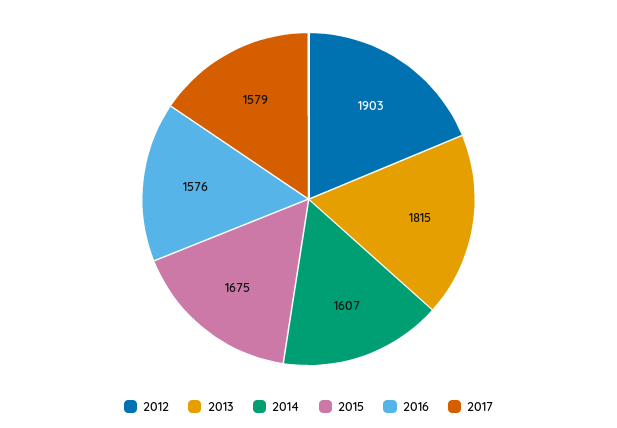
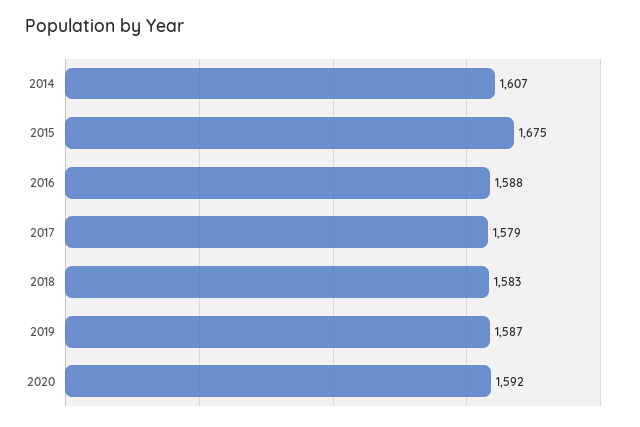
2012: 1903 -> none
2013: 1815 -> none
2016: 1576 -> 1588
2018: none -> 1583
2019: none -> 1587
2020: none -> 1592

